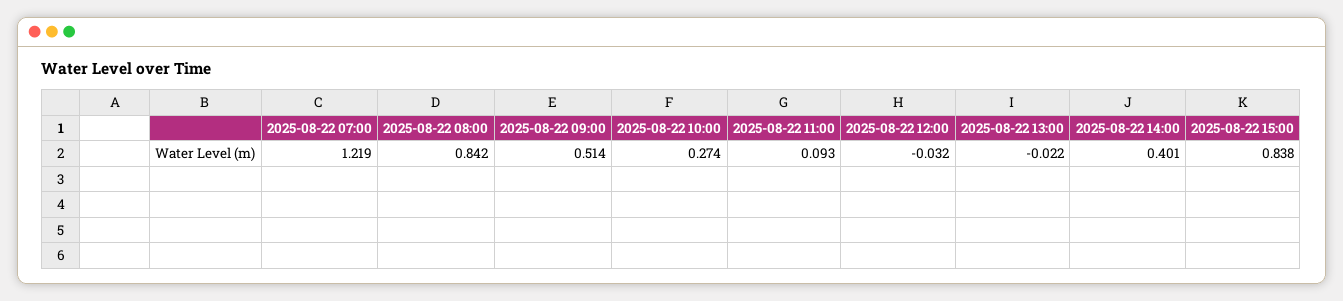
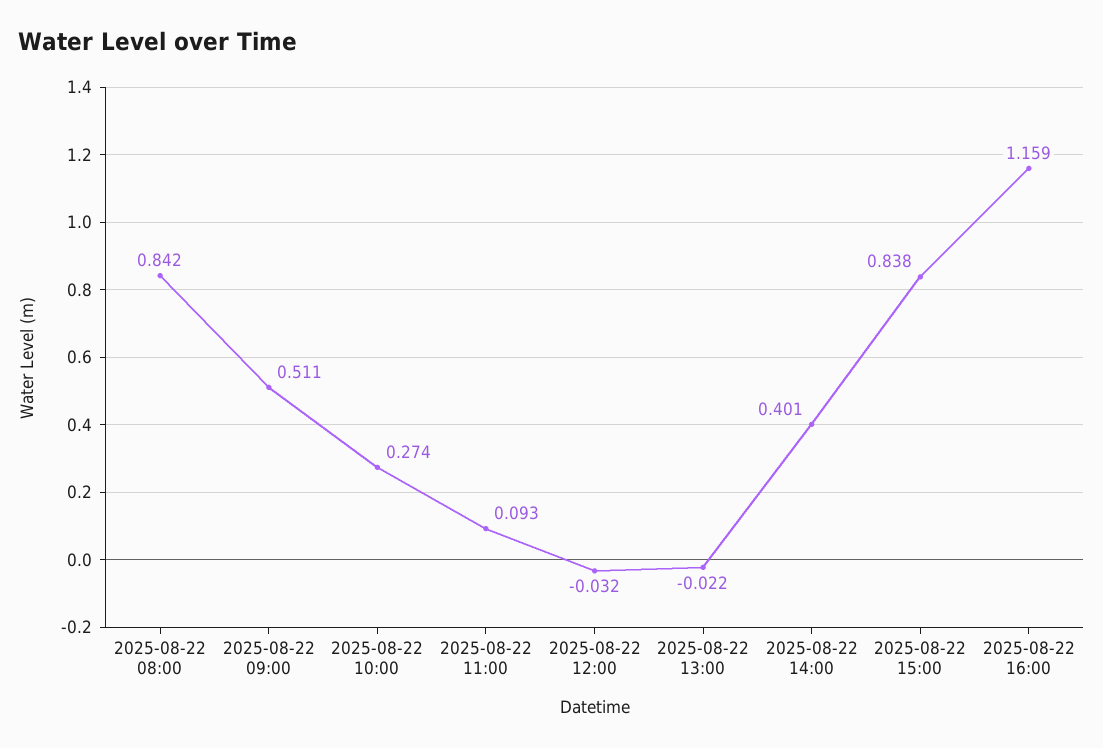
2025-08-22 07:00: 1.219 -> none
2025-08-22 09:00: 0.514 -> 0.511
2025-08-22 16:00: none -> 1.159

